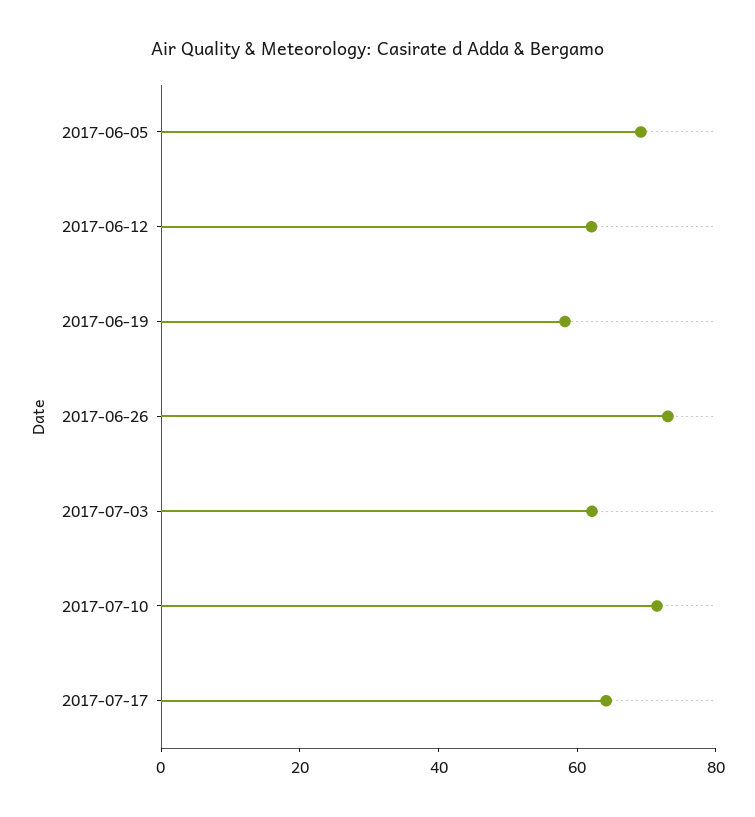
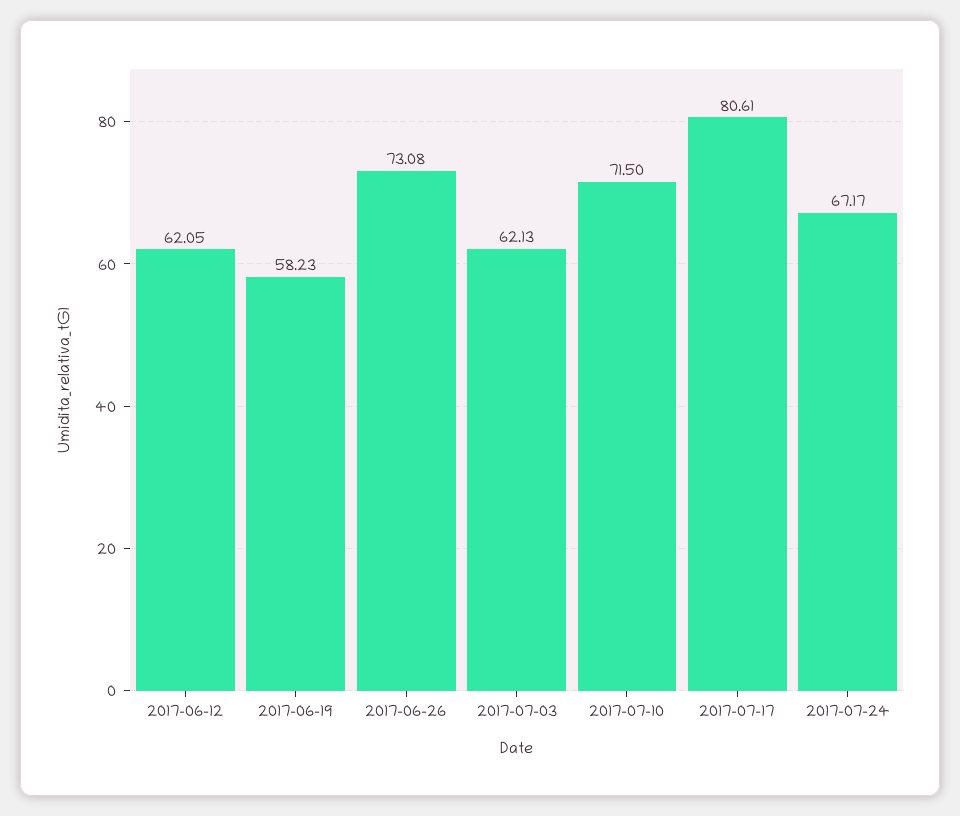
2017-06-05: 70 -> none
2017-07-17: 65 -> 80.61
2017-07-24: none -> 67.17

